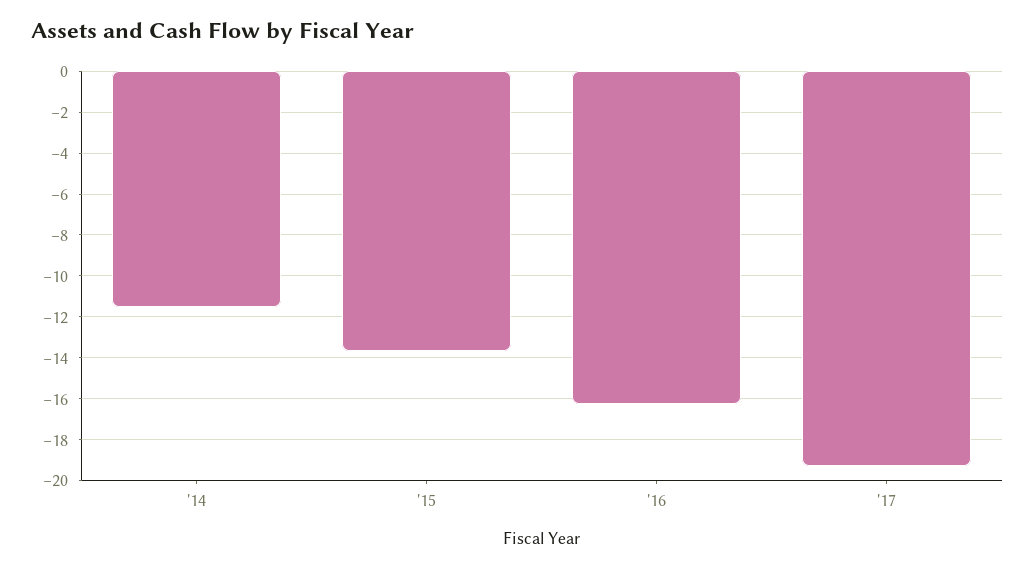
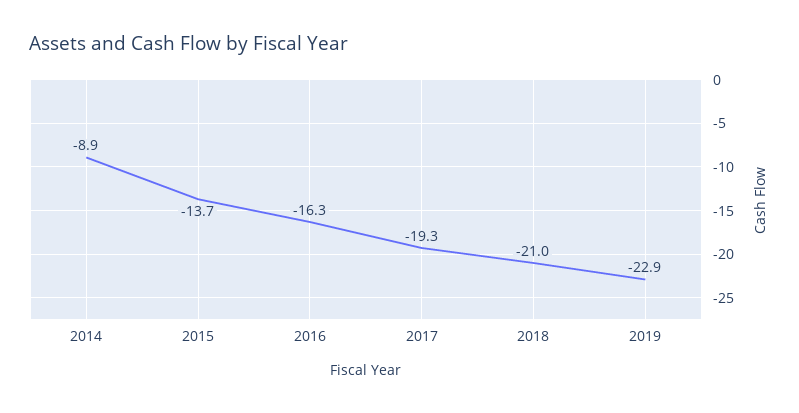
'14: -11.5 -> -8.9
2018: none -> -21
2019: none -> -22.9

